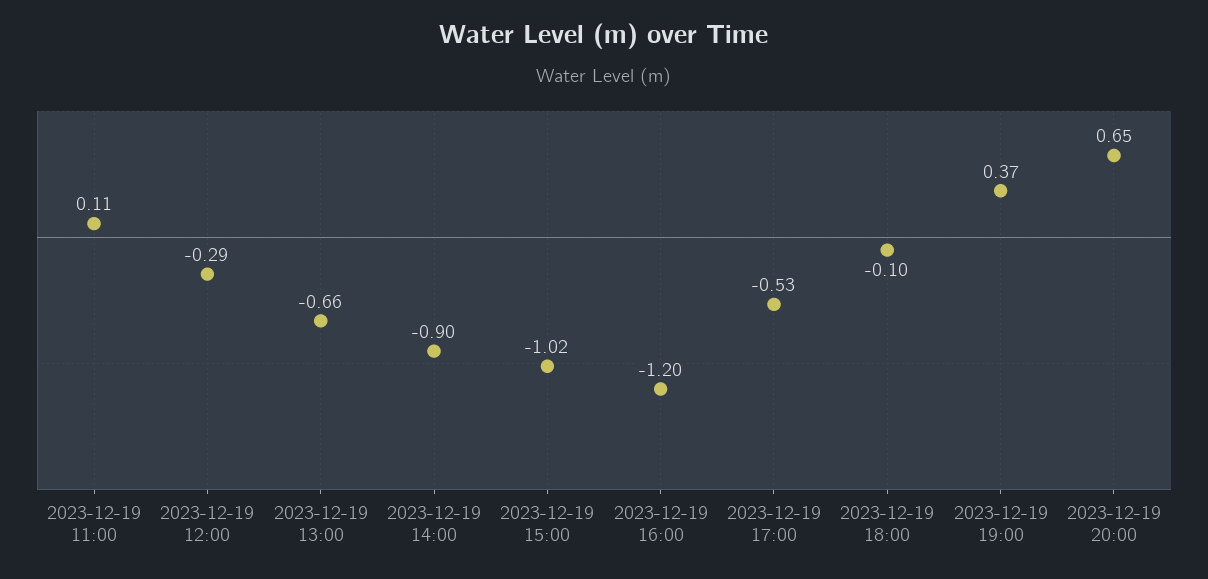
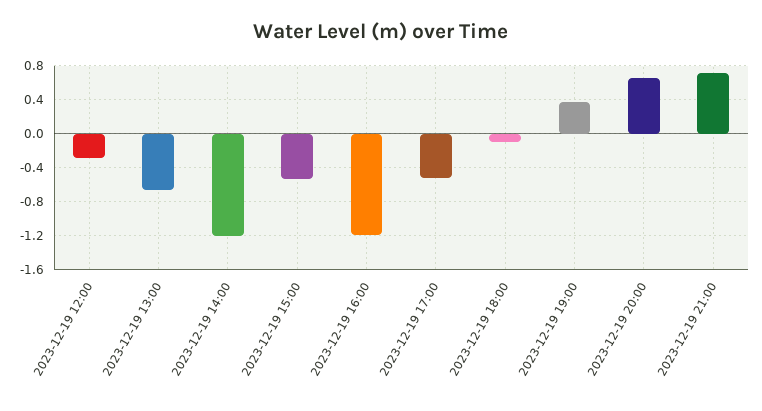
2023-12-19 11:00: 0.11 -> none
2023-12-19 14:00: -0.9 -> -1.2
2023-12-19 15:00: -1.02 -> -0.5
2023-12-19 21:00: none -> 0.7

